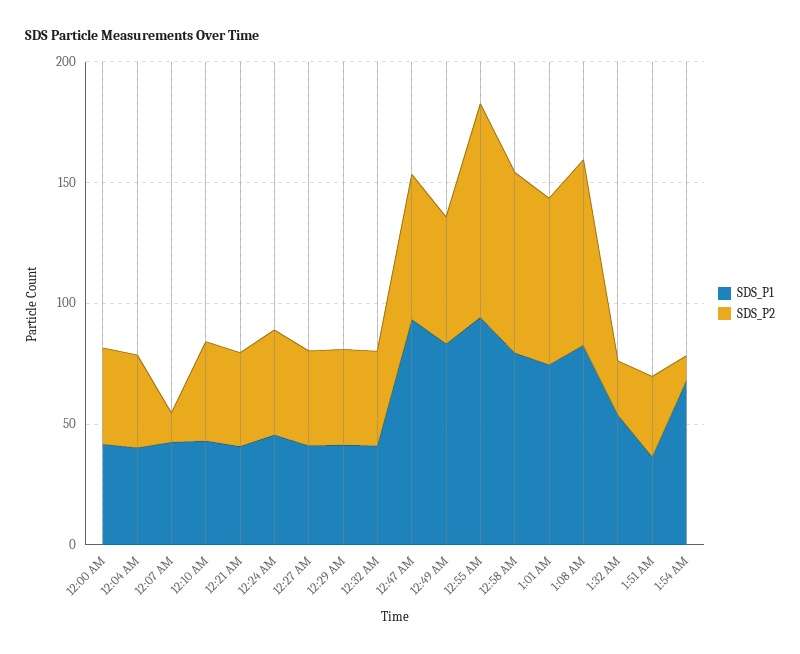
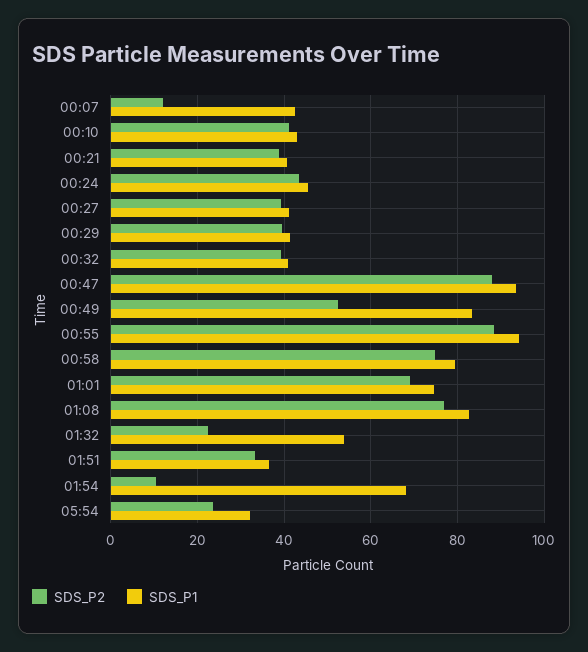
SDS_P1, 12:00 AM: 40 -> none
SDS_P2, 12:00 AM: 40 -> none
SDS_P1, 12:04 AM: 40 -> none
SDS_P2, 12:04 AM: 40 -> none
SDS_P2, 12:47 AM: 60 -> 88
SDS_P2, 05:54: none -> 24
SDS_P1, 05:54: none -> 32

